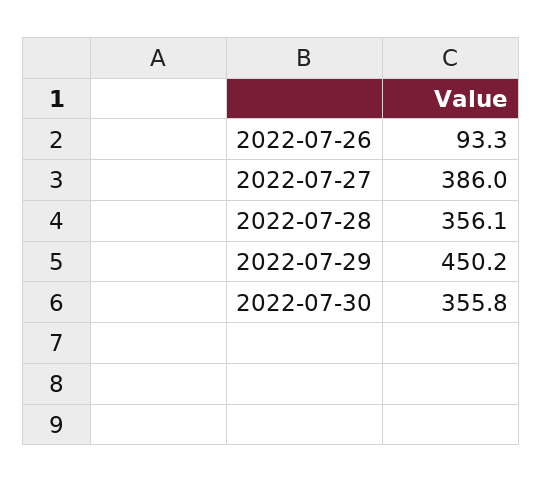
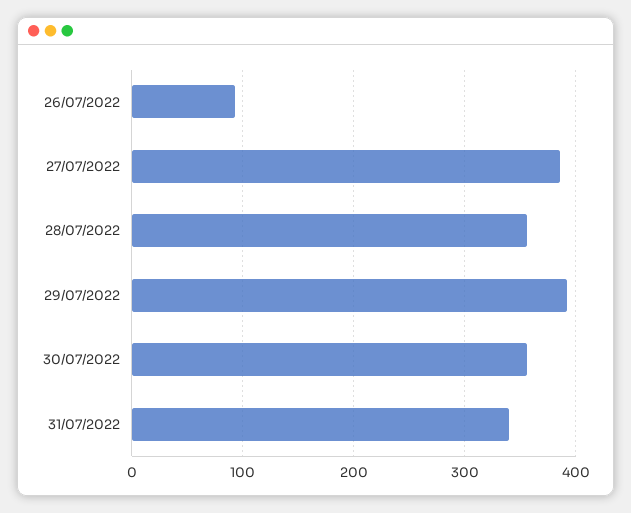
2022-07-29: 450.2 -> 390
31/07/2022: none -> 340

